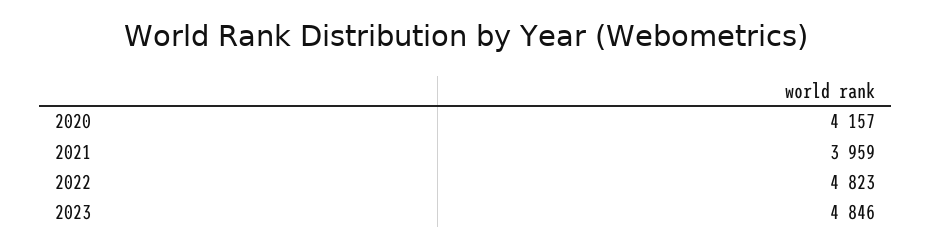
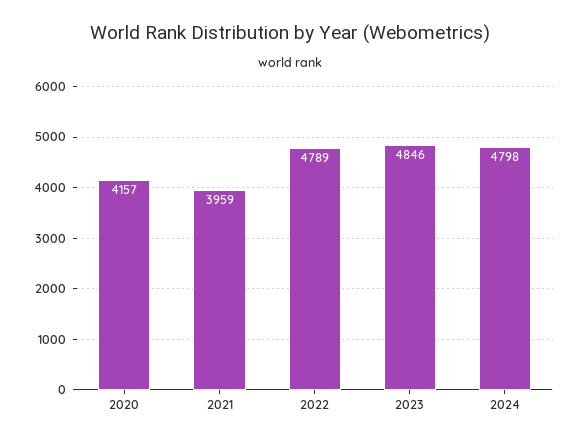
2022: 4823 -> 4789
2024: none -> 4798

